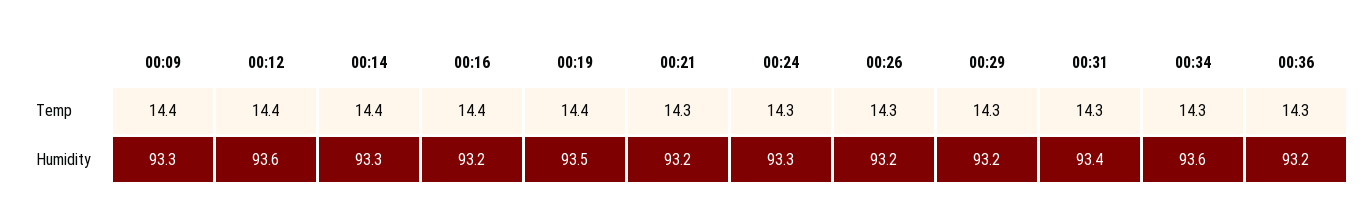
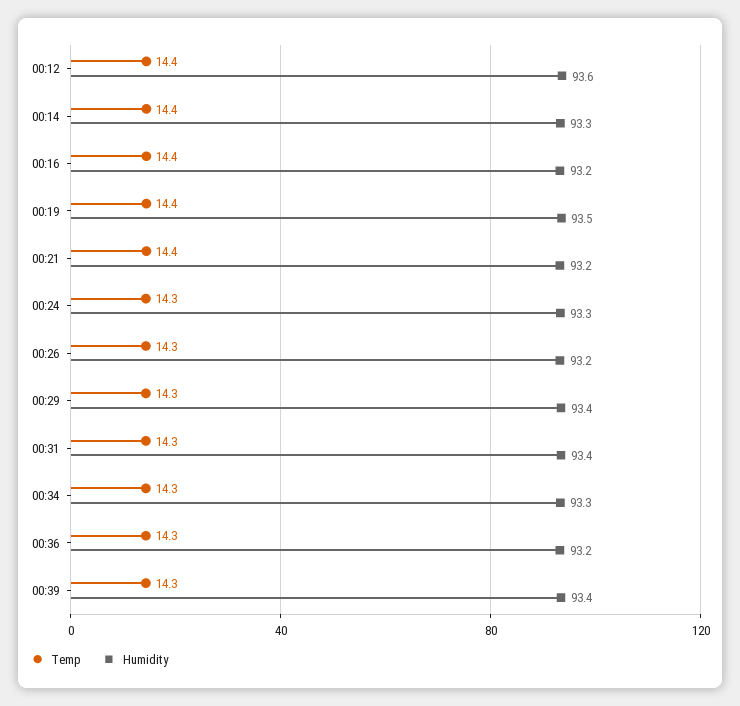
Temp, 00:09: 14.4 -> none
Temp, 00:21: 14.3 -> 14.4
Humidity, 00:09: 93.3 -> none
Humidity, 00:29: 93.2 -> 93.4
Humidity, 00:34: 93.6 -> 93.3
Temp, 00:39: none -> 14.3
Humidity, 00:39: none -> 93.4

